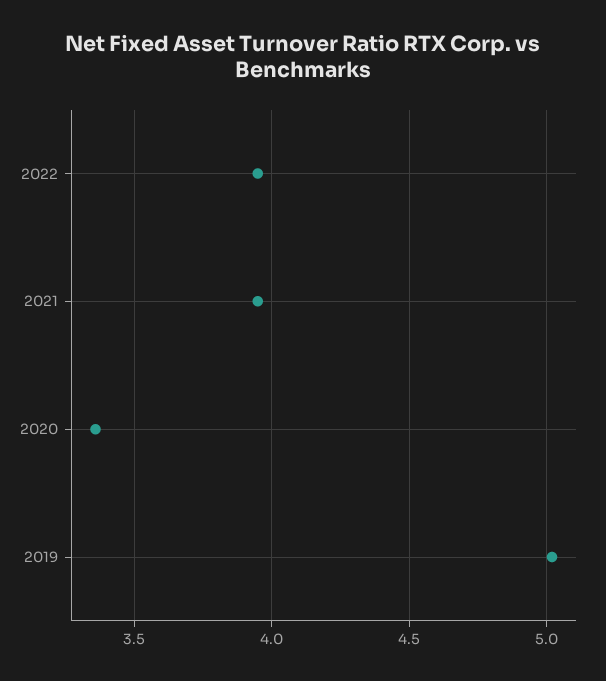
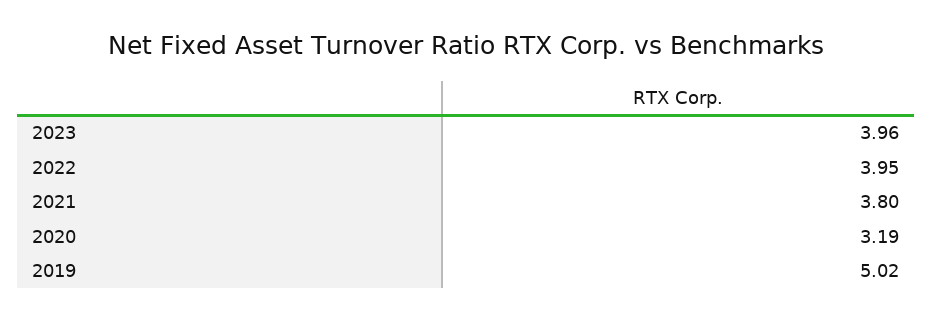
2021: 3.95 -> 3.8
2020: 3.35 -> 3.19
2023: none -> 3.96

